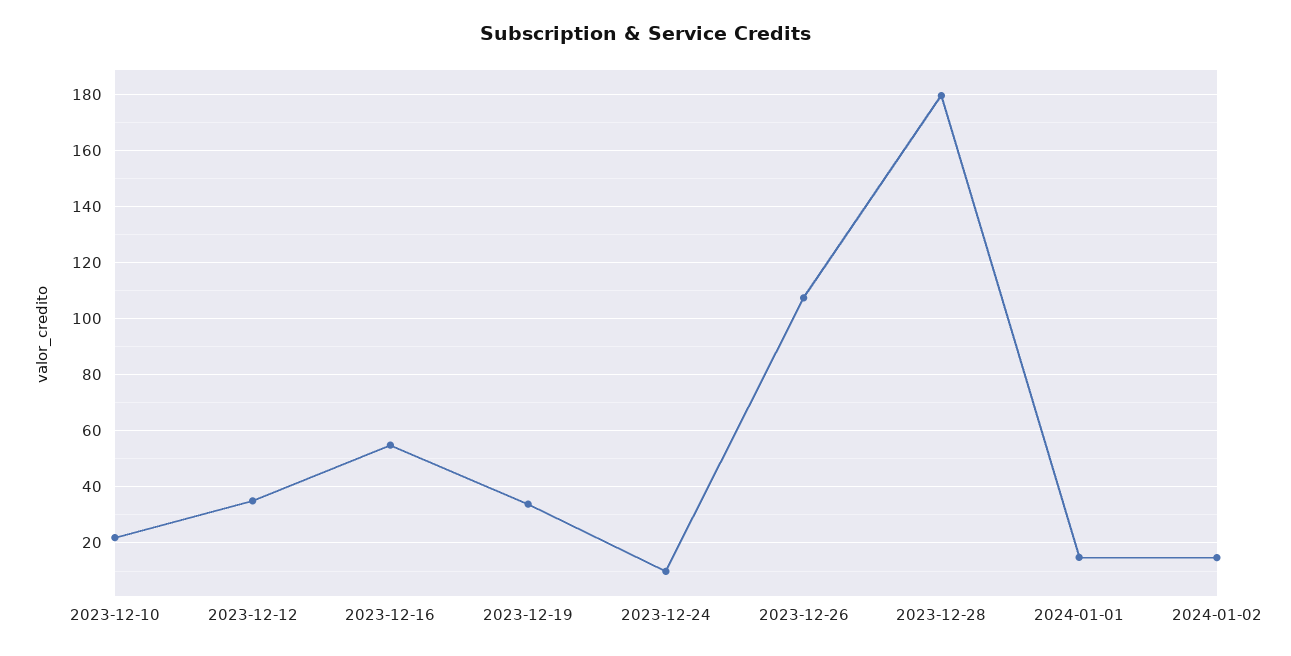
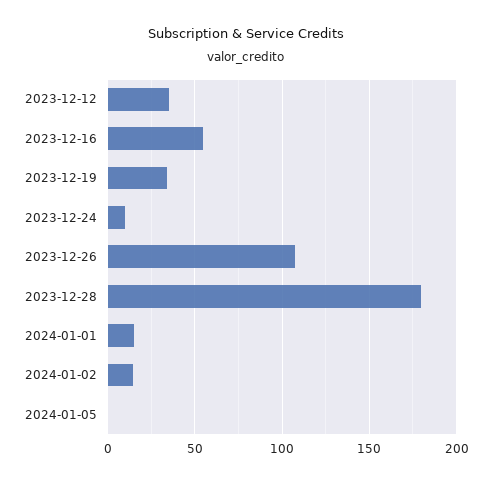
2023-12-10: 22.5 -> none
2024-01-05: none -> 0

